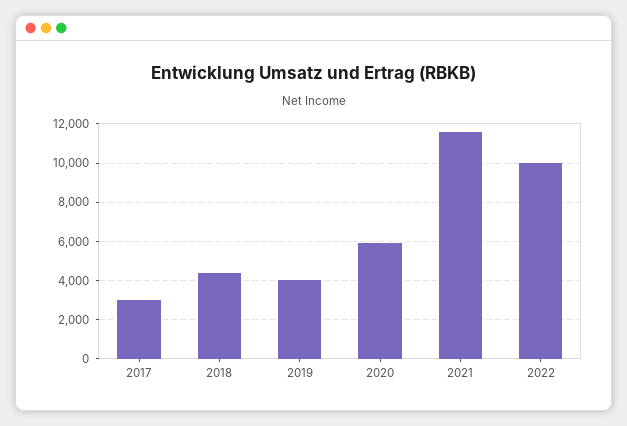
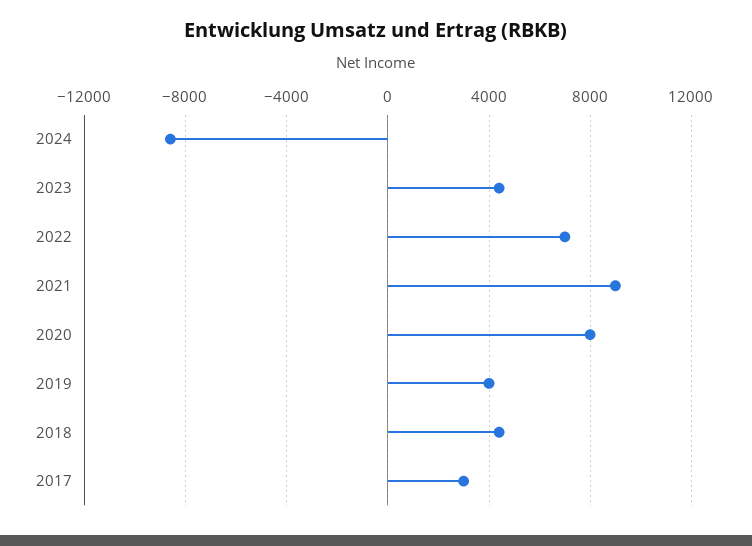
2020: 6000 -> 8000
2021: 11500 -> 9000
2022: 10000 -> 7000
2024: none -> -8500
2023: none -> 4500

